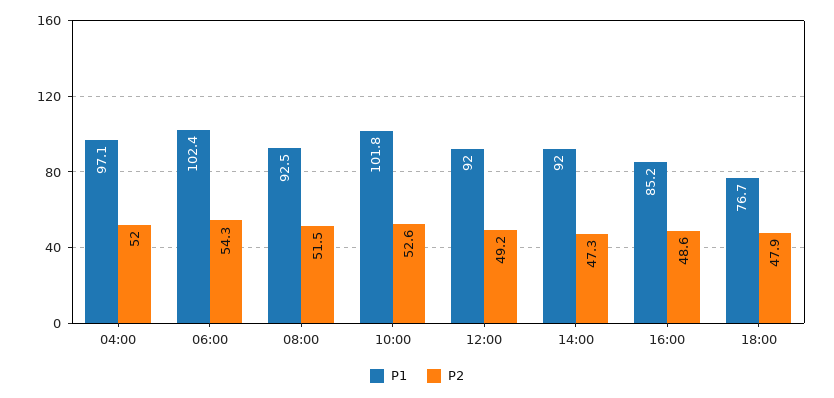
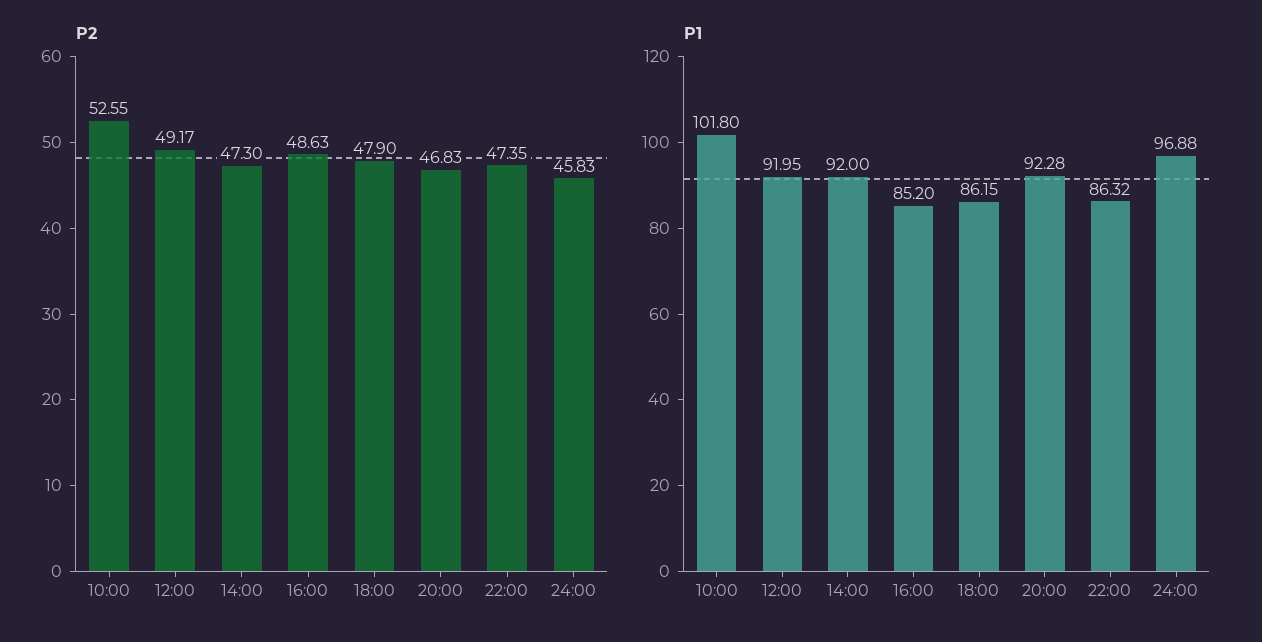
P1, 04:00: 97.1 -> none
P2, 04:00: 52 -> none
P1, 06:00: 102.4 -> none
P2, 06:00: 54.3 -> none
P1, 08:00: 92.5 -> none
P2, 08:00: 51.5 -> none
P1, 18:00: 76.7 -> 86.15
P2, 20:00: none -> 46.83
P2, 22:00: none -> 47.35
P2, 24:00: none -> 45.83
P1, 20:00: none -> 92.28
P1, 22:00: none -> 86.32
P1, 24:00: none -> 96.88

